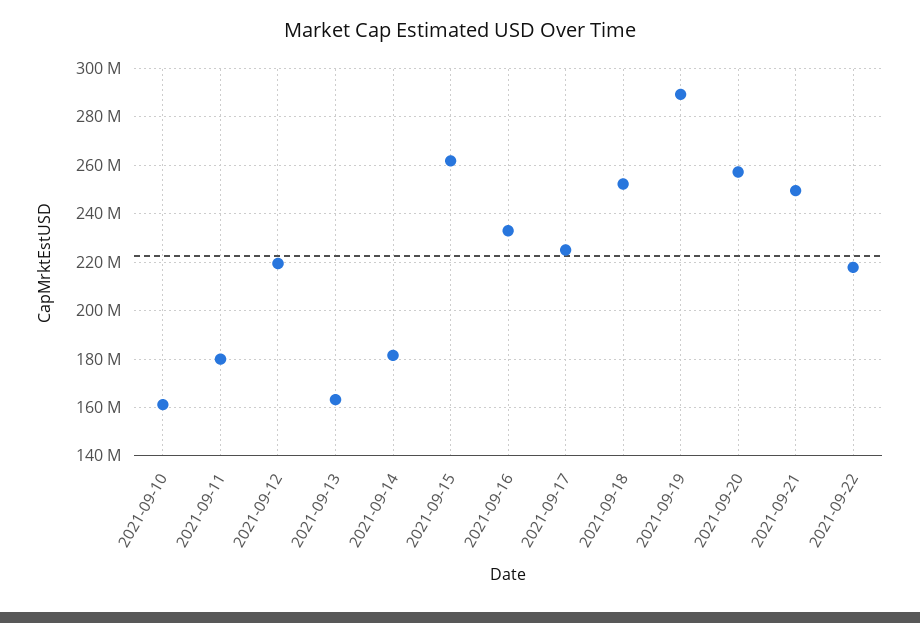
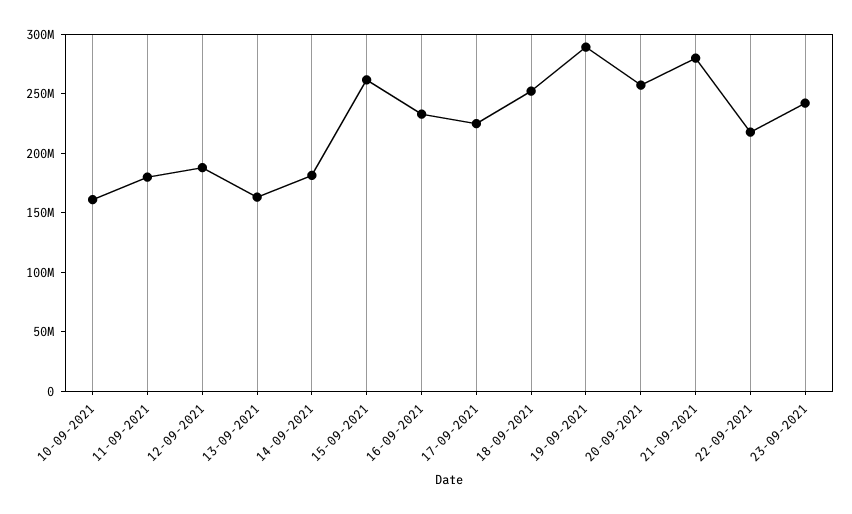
2021-09-12: 220000000 -> 190000000
2021-09-21: 250000000 -> 280000000
23-09-2021: none -> 240000000

